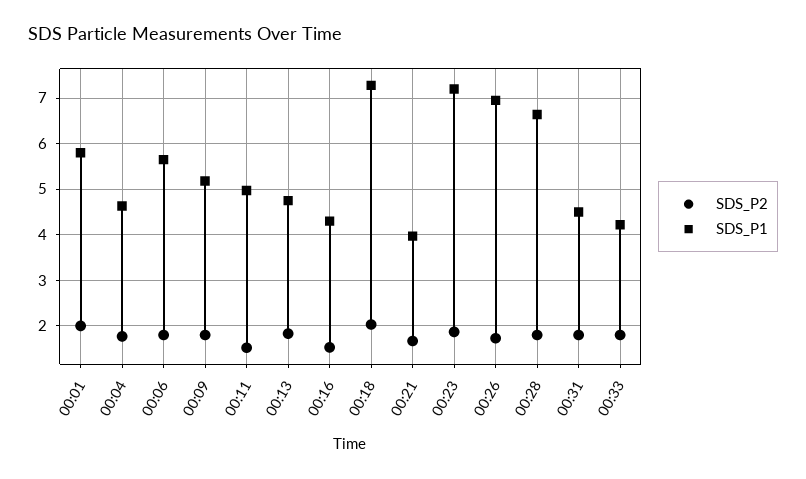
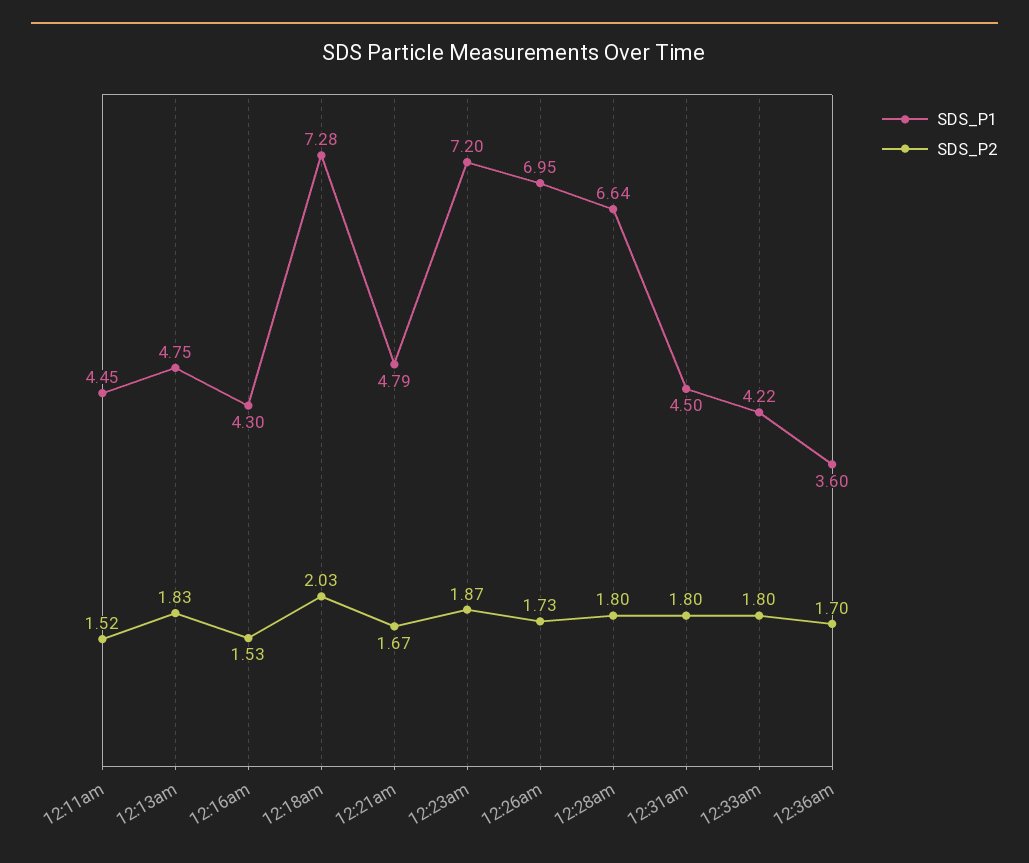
SDS_P2, 00:01: 2 -> none
SDS_P1, 00:01: 5.8 -> none
SDS_P2, 00:04: 1.8 -> none
SDS_P1, 00:04: 4.6 -> none
SDS_P2, 00:06: 1.8 -> none
SDS_P1, 00:06: 5.6 -> none
SDS_P2, 00:09: 1.8 -> none
SDS_P1, 00:09: 5.2 -> none
SDS_P1, 00:11: 5 -> 4.45
SDS_P1, 00:21: 4 -> 4.79
SDS_P1, 12:36am: none -> 3.6
SDS_P2, 12:36am: none -> 1.7

